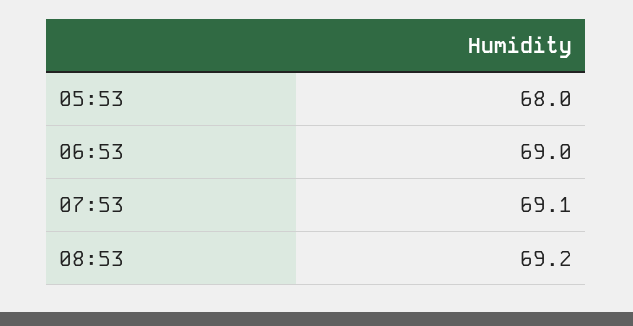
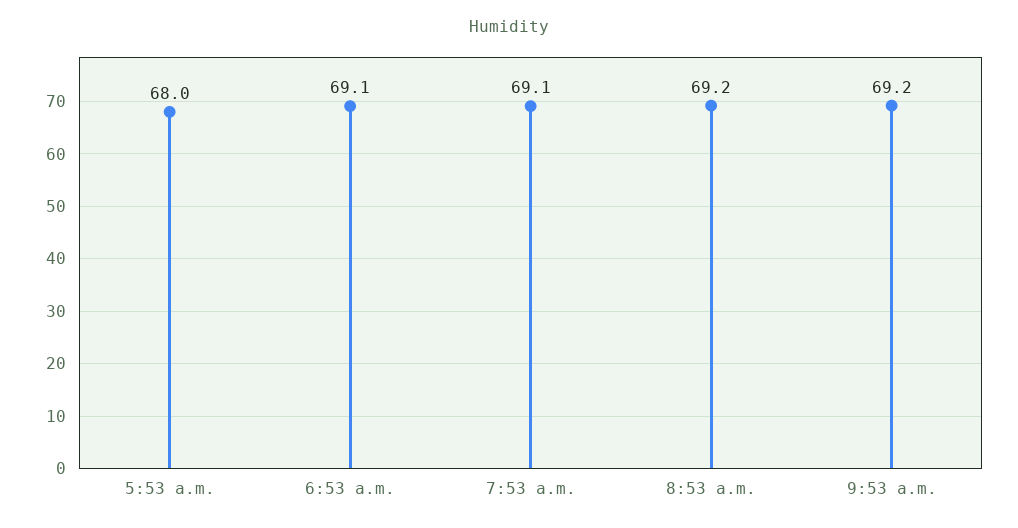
06:53: 69 -> 69.1
9:53 a.m.: none -> 69.2

